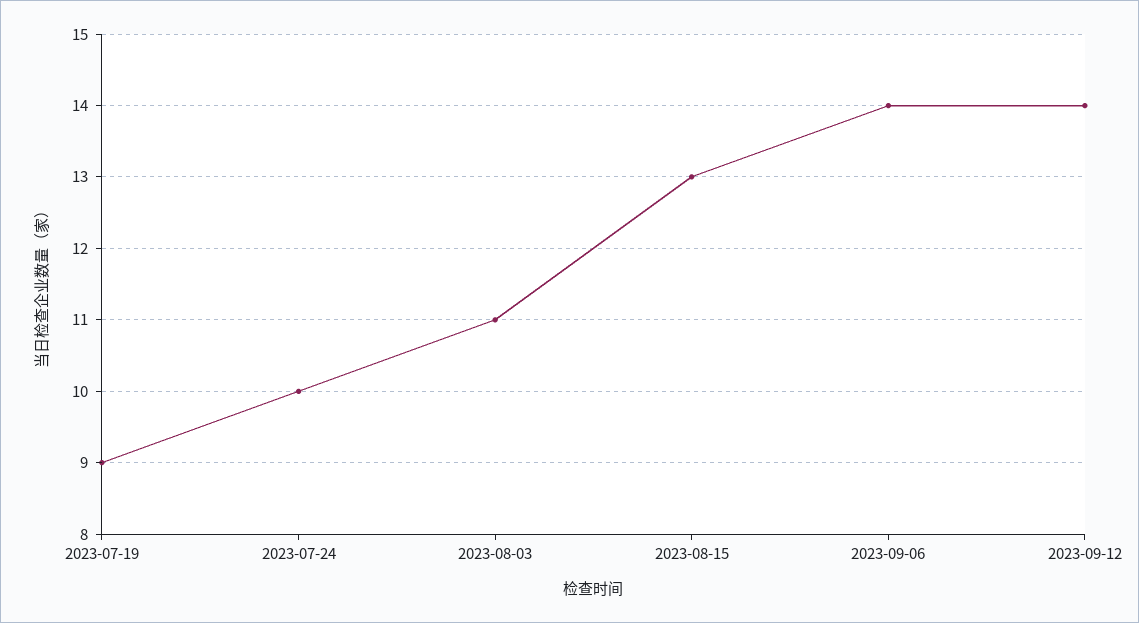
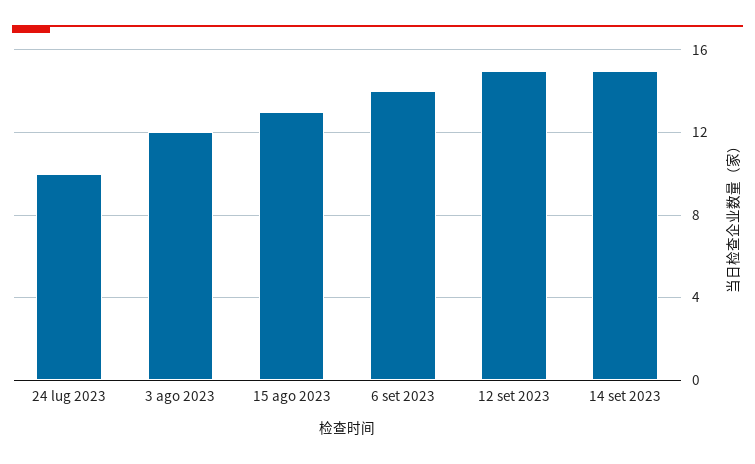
2023-07-19: 9 -> none
2023-08-03: 11 -> 12
2023-09-12: 14 -> 15
14 set 2023: none -> 15

